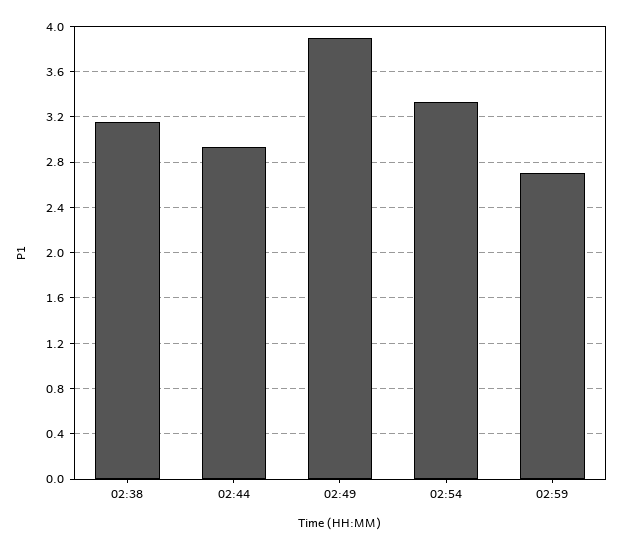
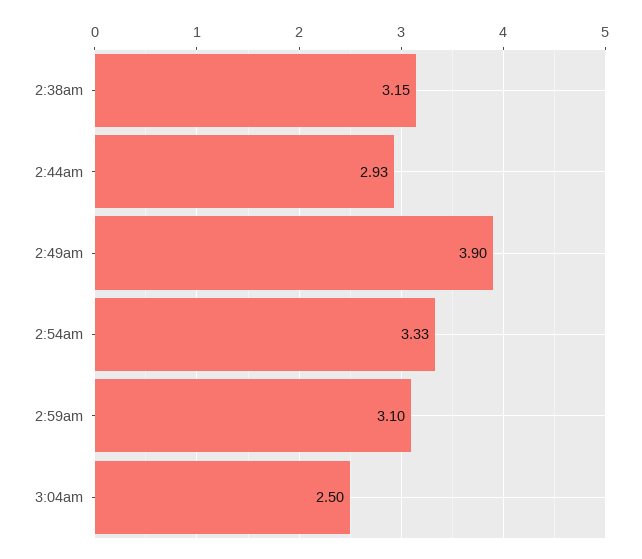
02:59: 2.7 -> 3.1
3:04am: none -> 2.5

